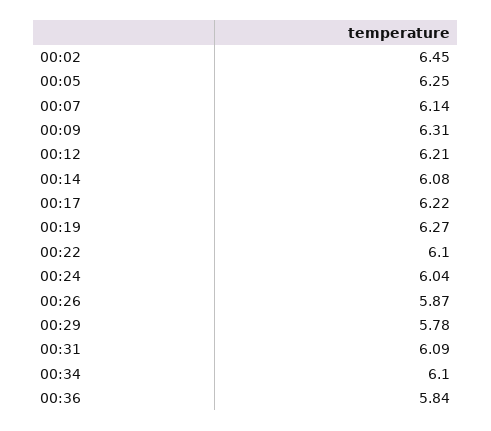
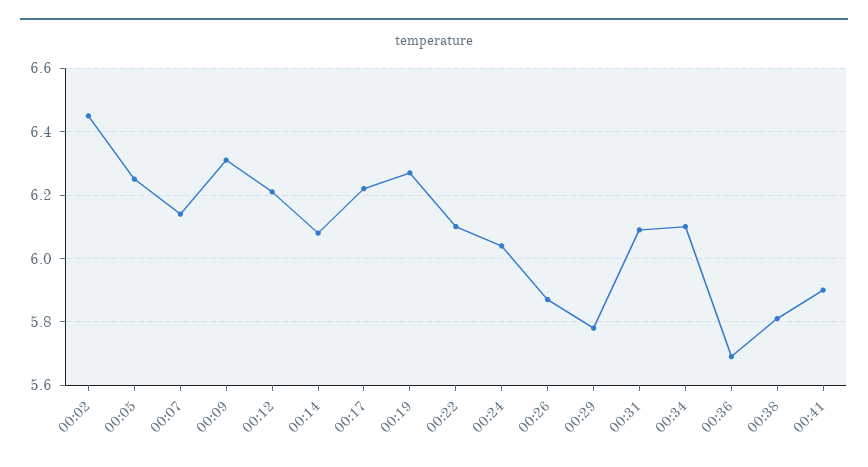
00:36: 5.84 -> 5.7
00:38: none -> 5.8
00:41: none -> 5.9

